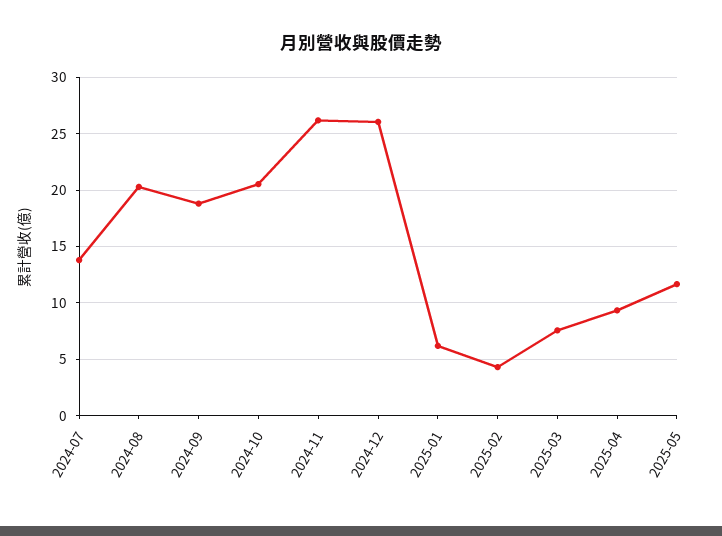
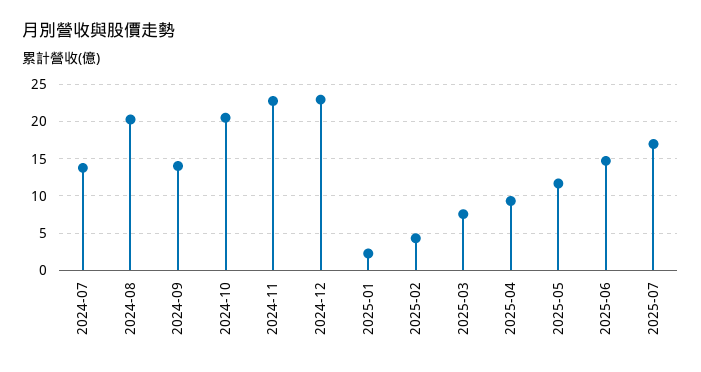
2024-09: 19 -> 14
2024-11: 26 -> 23
2024-12: 26 -> 23
2025-01: 6 -> 2
2025-06: none -> 15
2025-07: none -> 17

